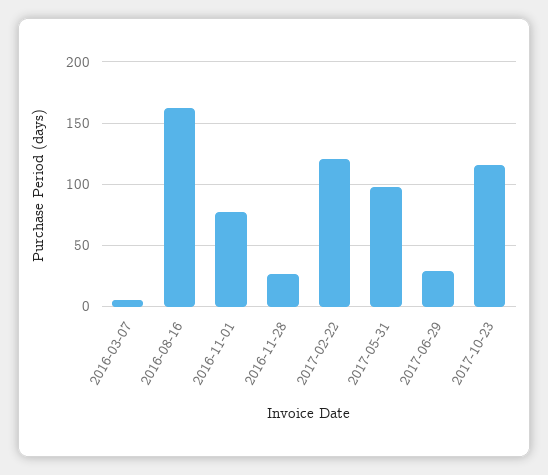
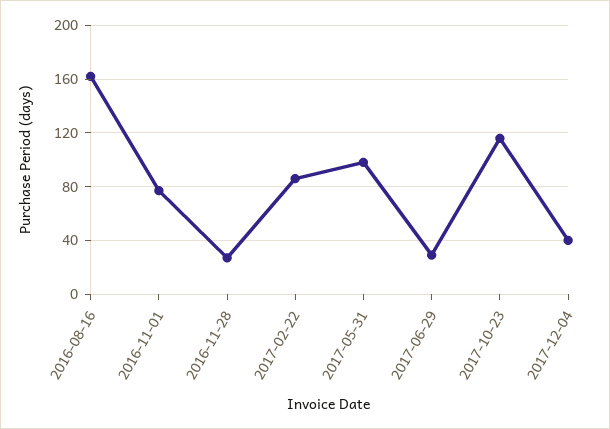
2016-03-07: 5 -> none
2017-02-22: 120 -> 85
2017-12-04: none -> 40

